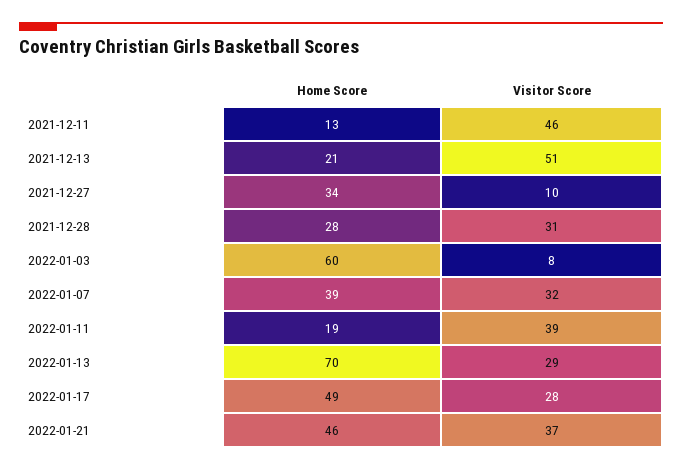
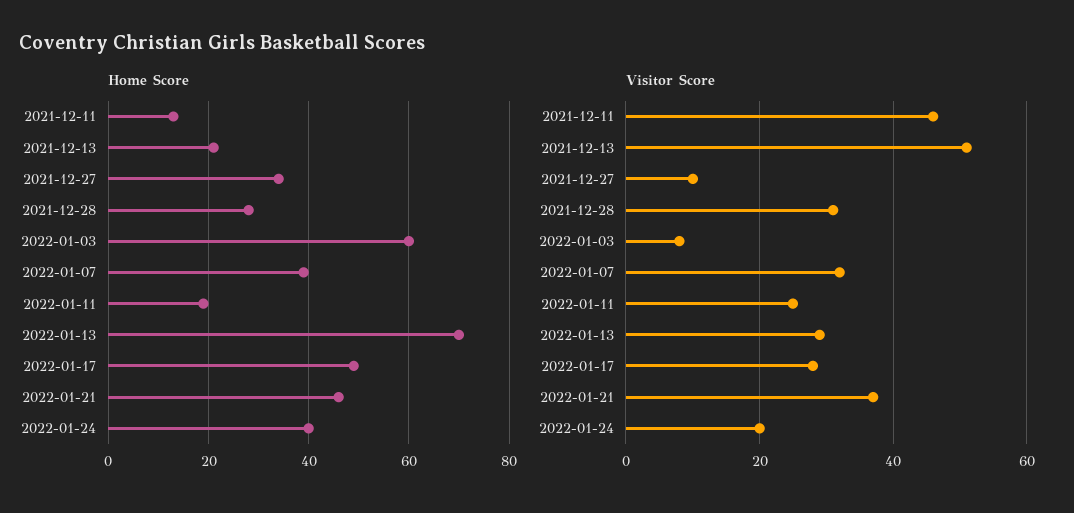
Visitor Score, 2022-01-11: 39 -> 25
Home Score, 2022-01-24: none -> 40
Visitor Score, 2022-01-24: none -> 20

